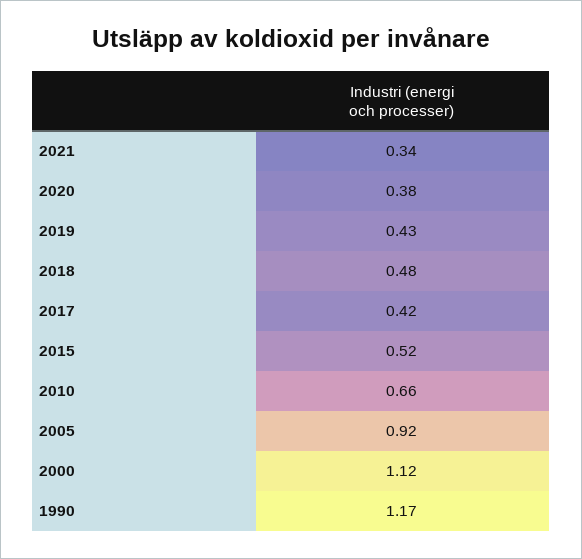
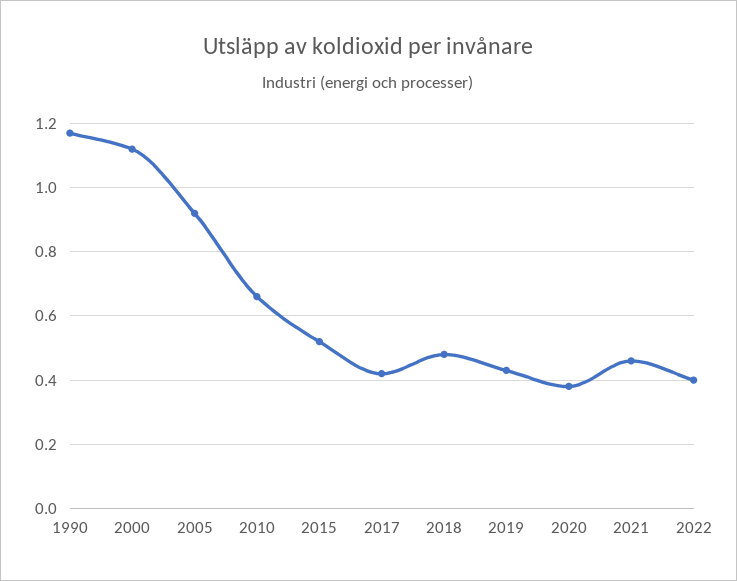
2021: 0.34 -> 0.45
2022: none -> 0.4

